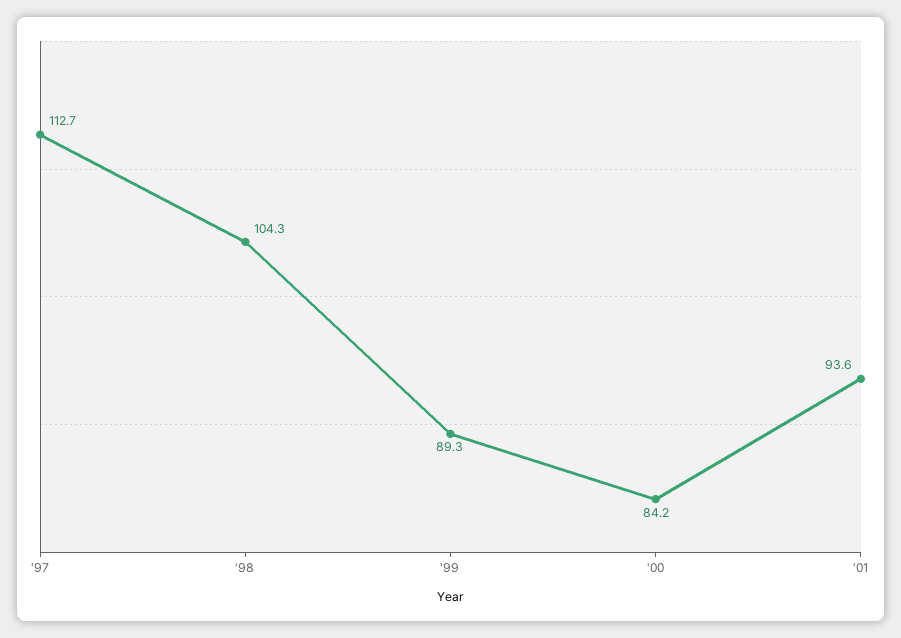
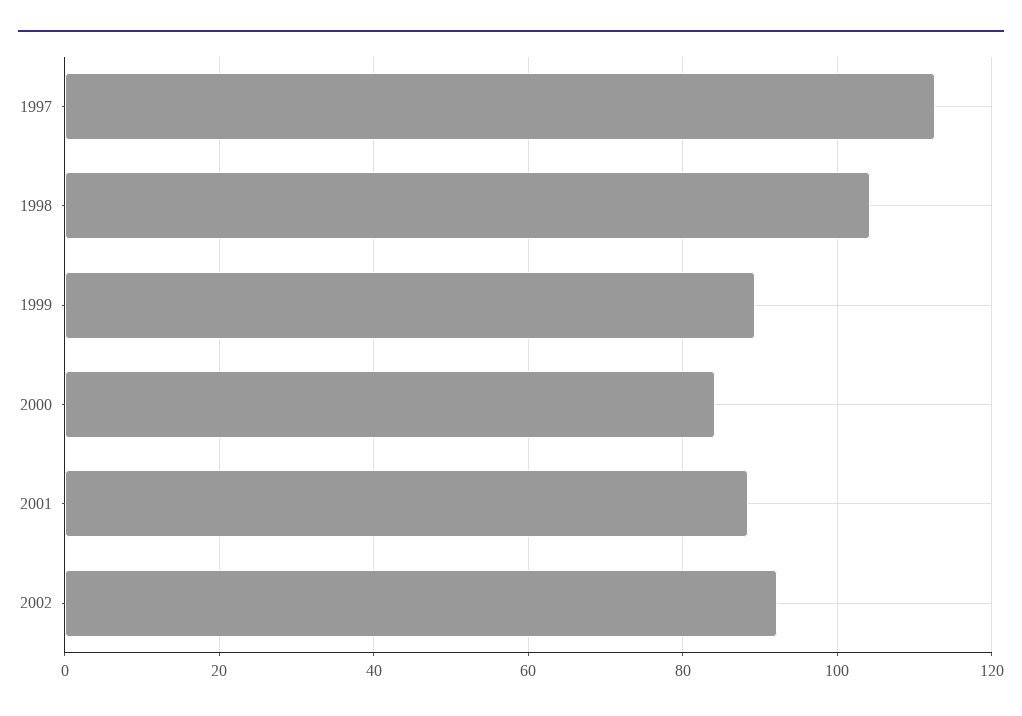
'01: 93.6 -> 88
2002: none -> 92

